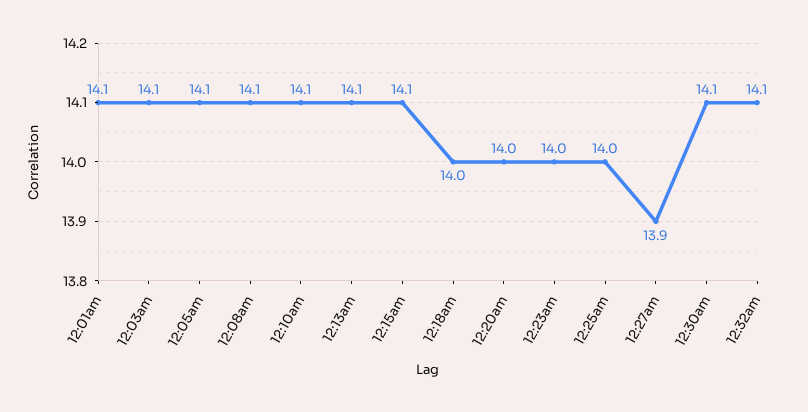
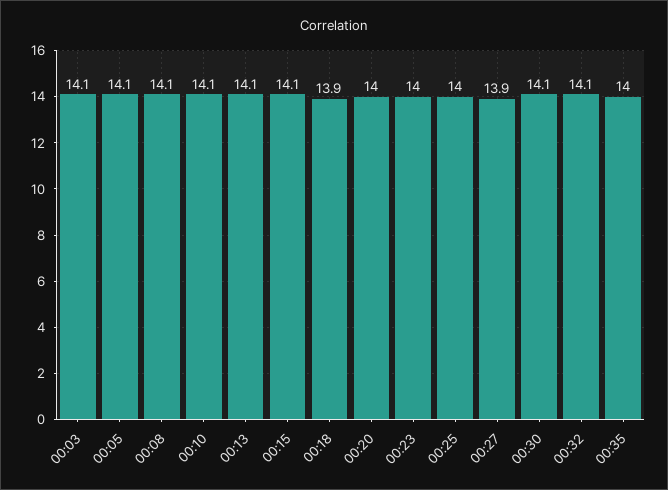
12:01am: 14.1 -> none
12:18am: 14 -> 13.9
00:35: none -> 14

